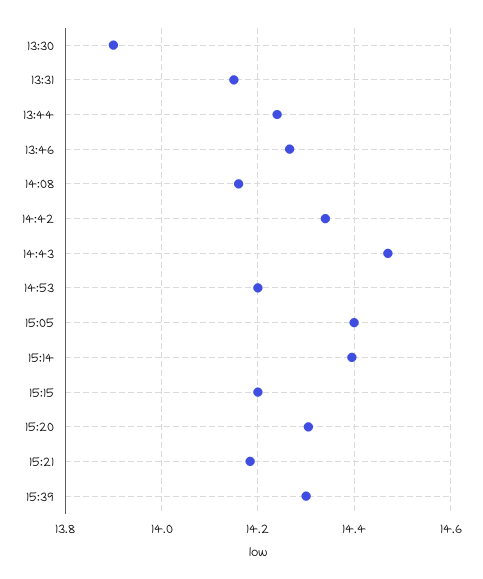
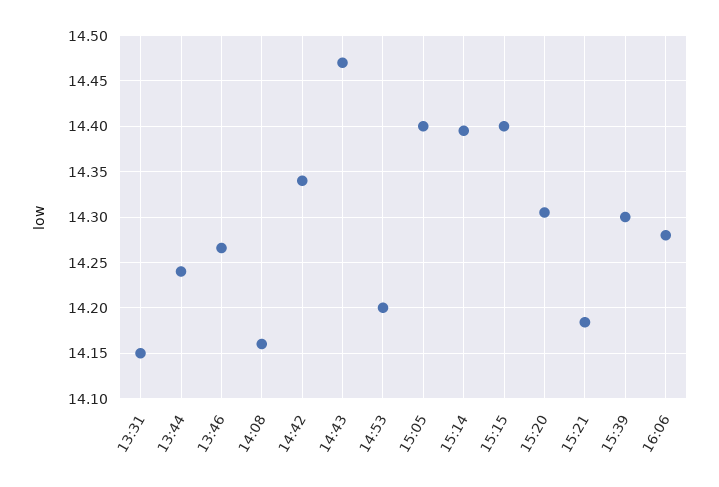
13:30: 13.9 -> none
15:15: 14.2 -> 14.4
16:06: none -> 14.28

